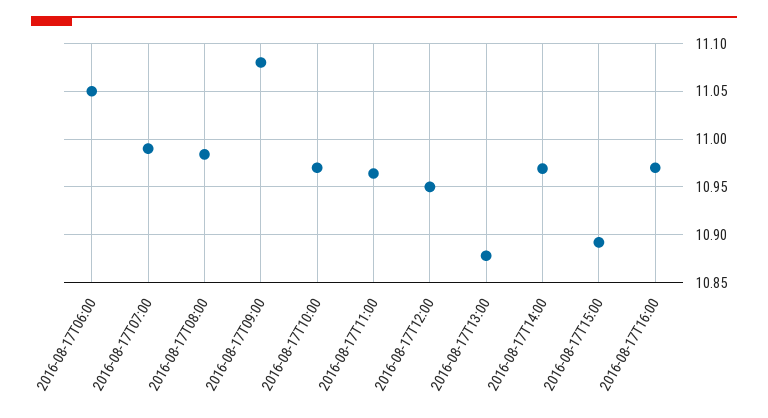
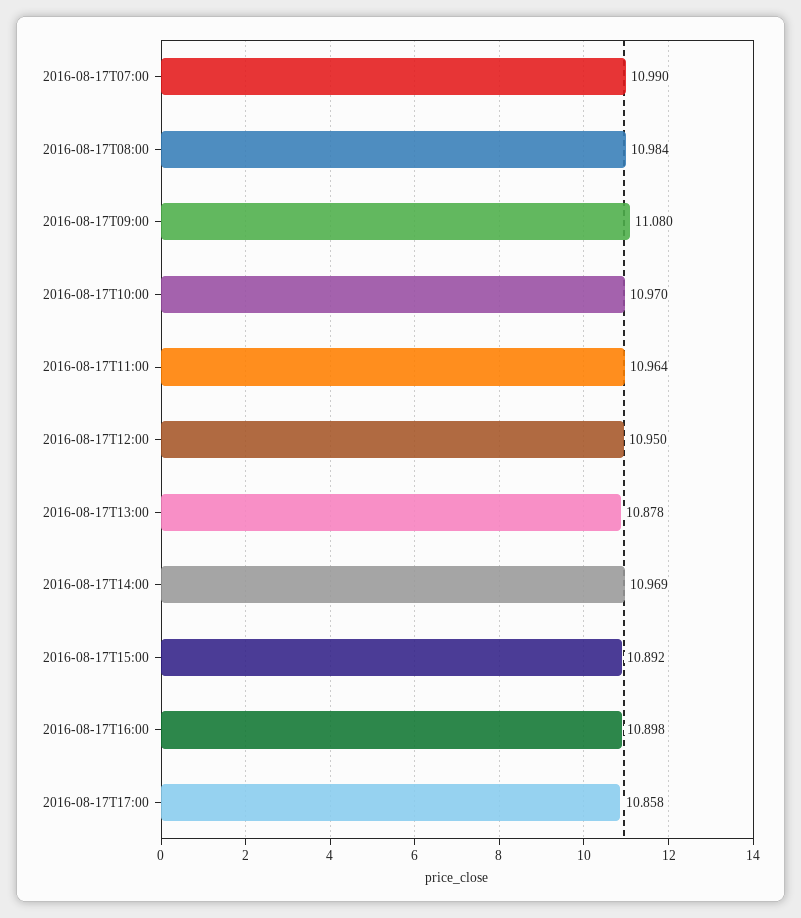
2016-08-17T06:00: 11.05 -> none
2016-08-17T16:00: 10.97 -> 10.898
2016-08-17T17:00: none -> 10.858

